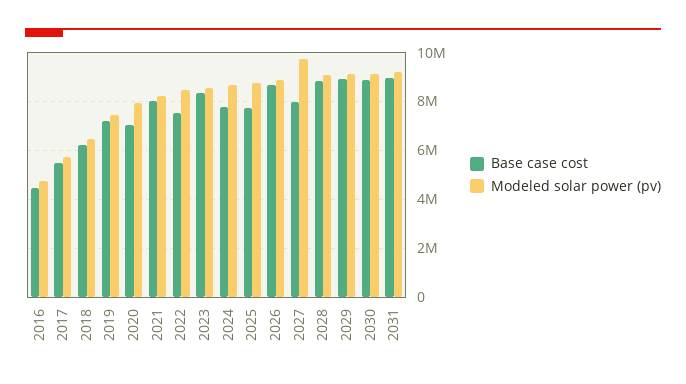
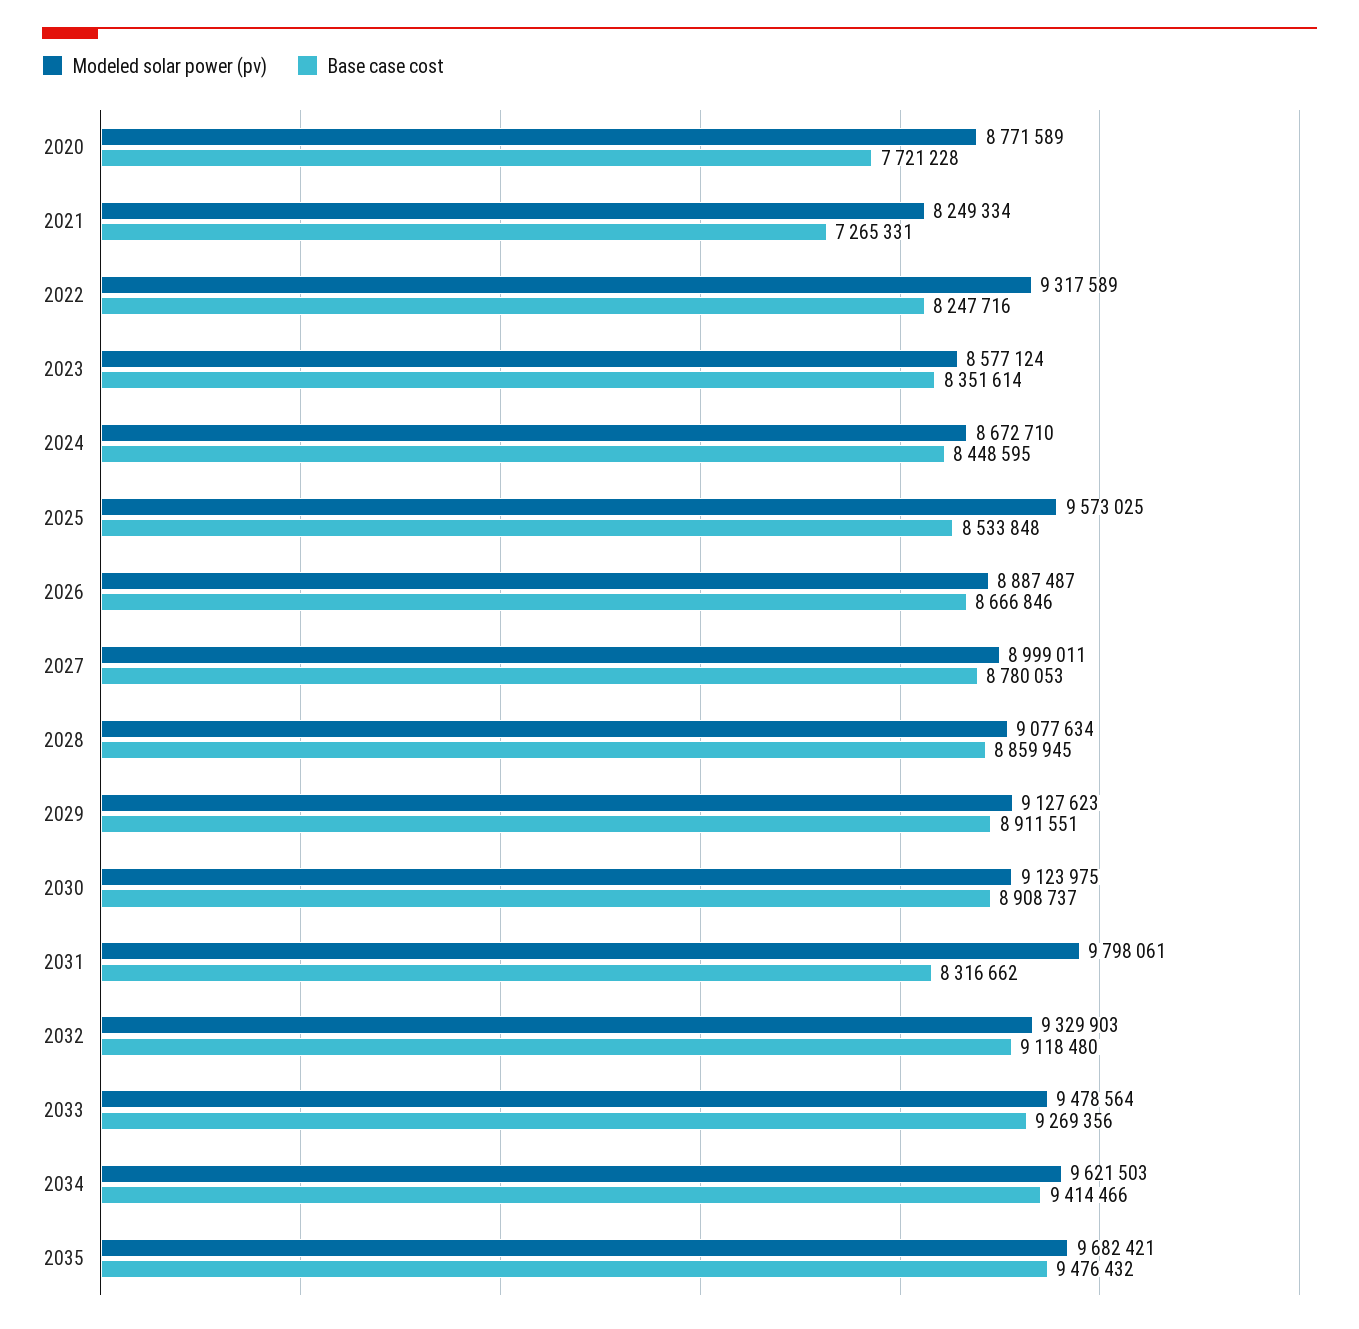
Base case cost, 2016: 4500000 -> none
Modeled solar power (pv), 2016: 4750000 -> none
Base case cost, 2017: 5500000 -> none
Modeled solar power (pv), 2017: 5750000 -> none
Base case cost, 2018: 6250000 -> none
Modeled solar power (pv), 2018: 6500000 -> none
Base case cost, 2019: 7250000 -> none
Modeled solar power (pv), 2019: 7500000 -> none
Base case cost, 2020: 7000000 -> 7721228
Modeled solar power (pv), 2020: 8000000 -> 8771589
Base case cost, 2021: 8000000 -> 7265331
Base case cost, 2022: 7500000 -> 8247716
Modeled solar power (pv), 2022: 8500000 -> 9317589
Base case cost, 2024: 7750000 -> 8448595
Base case cost, 2025: 7750000 -> 8533848
Modeled solar power (pv), 2025: 8750000 -> 9573025
Base case cost, 2027: 8000000 -> 8780053
Modeled solar power (pv), 2027: 9750000 -> 8999011
Base case cost, 2031: 9000000 -> 8316662
Modeled solar power (pv), 2031: 9250000 -> 9798061
Modeled solar power (pv), 2032: none -> 9329903
Base case cost, 2032: none -> 9118480
Modeled solar power (pv), 2033: none -> 9478564
Base case cost, 2033: none -> 9269356
Modeled solar power (pv), 2034: none -> 9621503
Base case cost, 2034: none -> 9414466
Modeled solar power (pv), 2035: none -> 9682421
Base case cost, 2035: none -> 9476432

